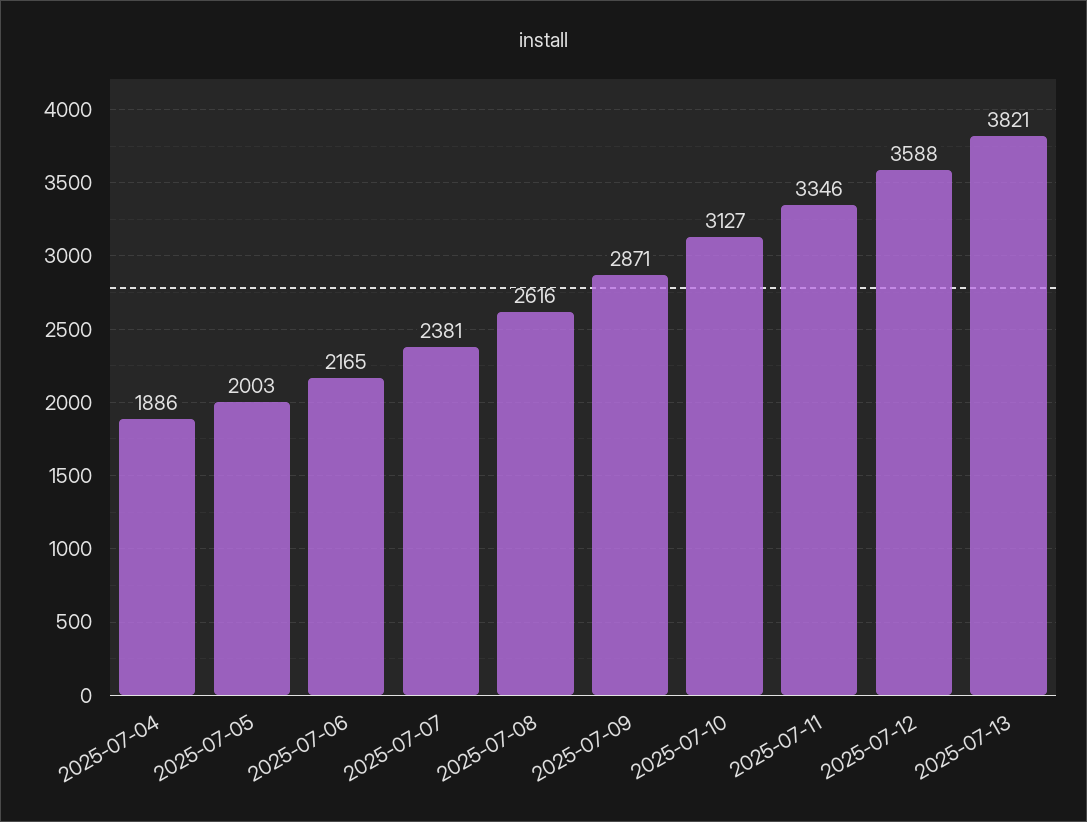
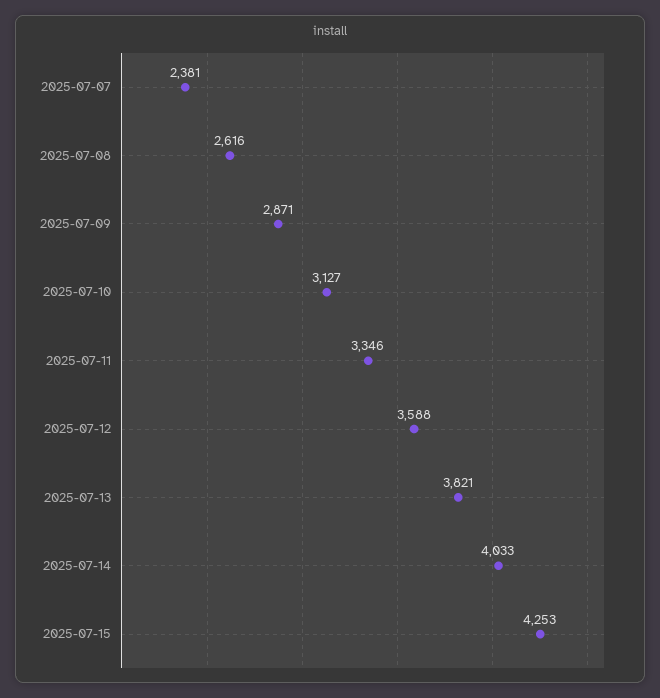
2025-07-04: 1886 -> none
2025-07-05: 2003 -> none
2025-07-06: 2165 -> none
2025-07-14: none -> 4033
2025-07-15: none -> 4253

